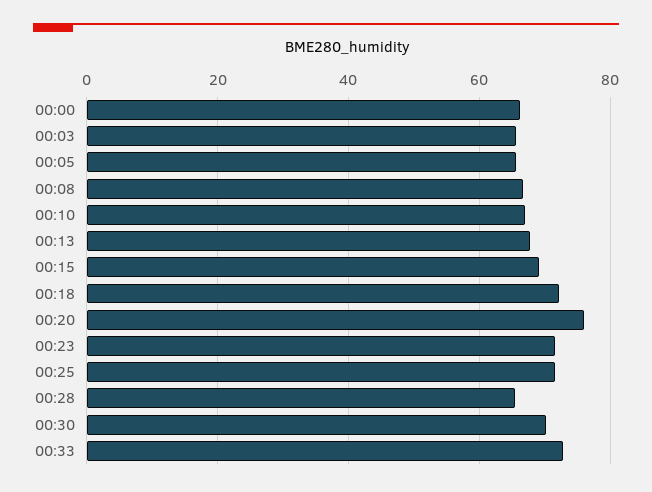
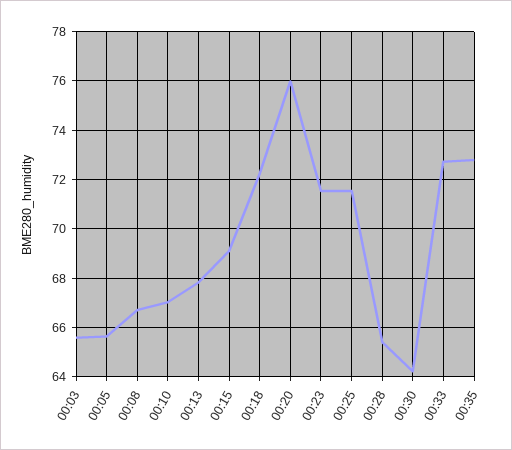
00:00: 66 -> none
00:30: 70 -> 64.25
00:35: none -> 72.75

